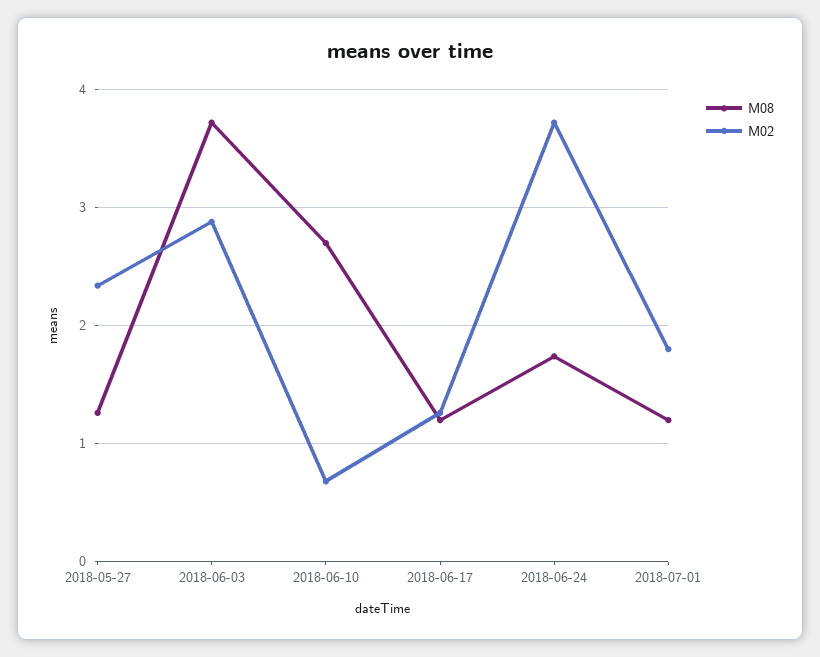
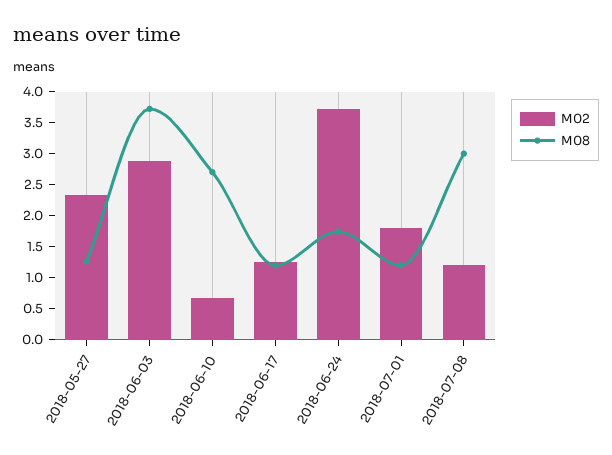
M02, 2018-07-08: none -> 1.25
M08, 2018-07-08: none -> 3

